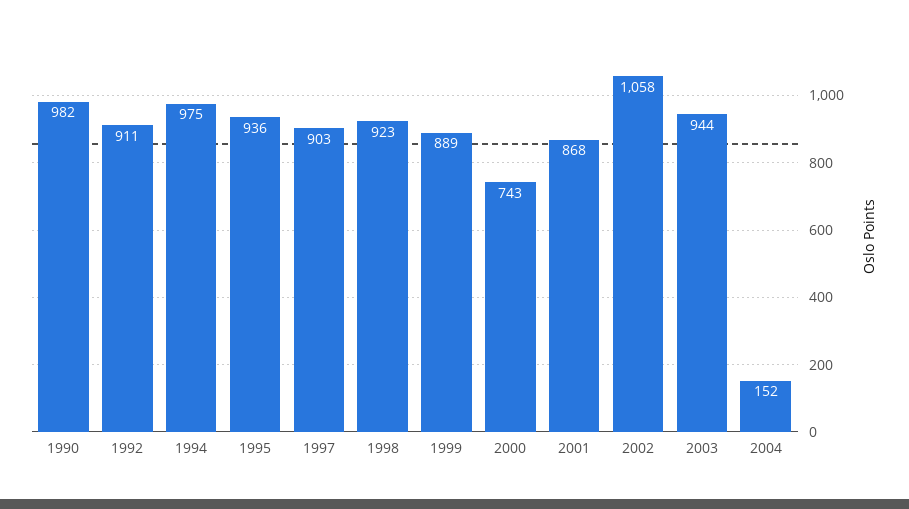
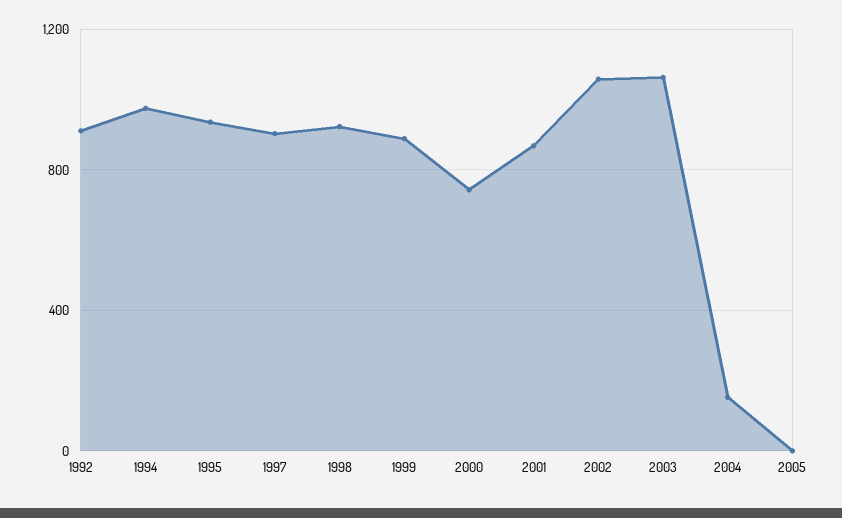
1990: 982 -> none
2003: 944 -> 1050
2005: none -> 0

